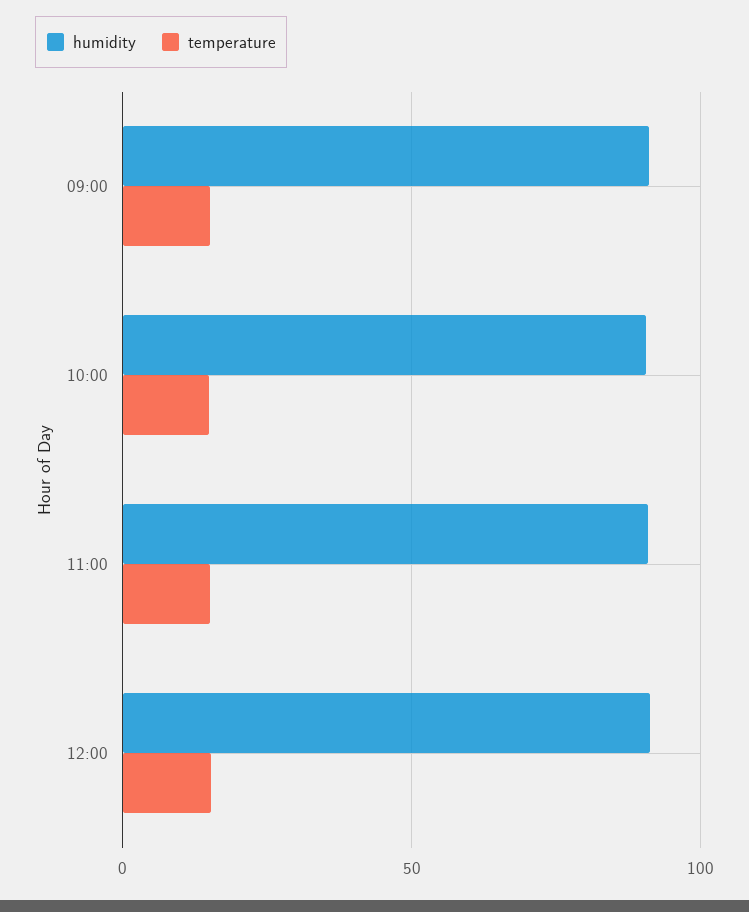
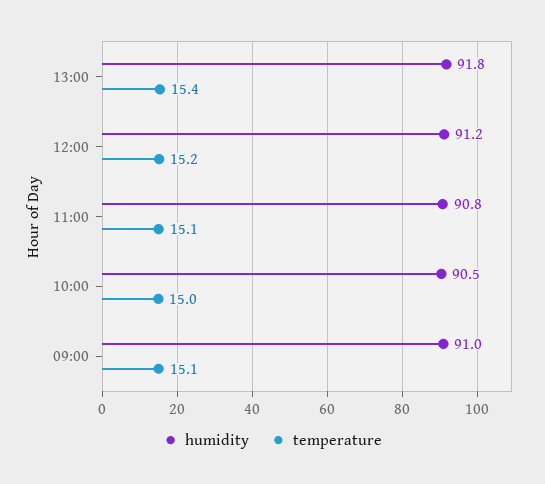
humidity, 13:00: none -> 91.8
temperature, 13:00: none -> 15.4

